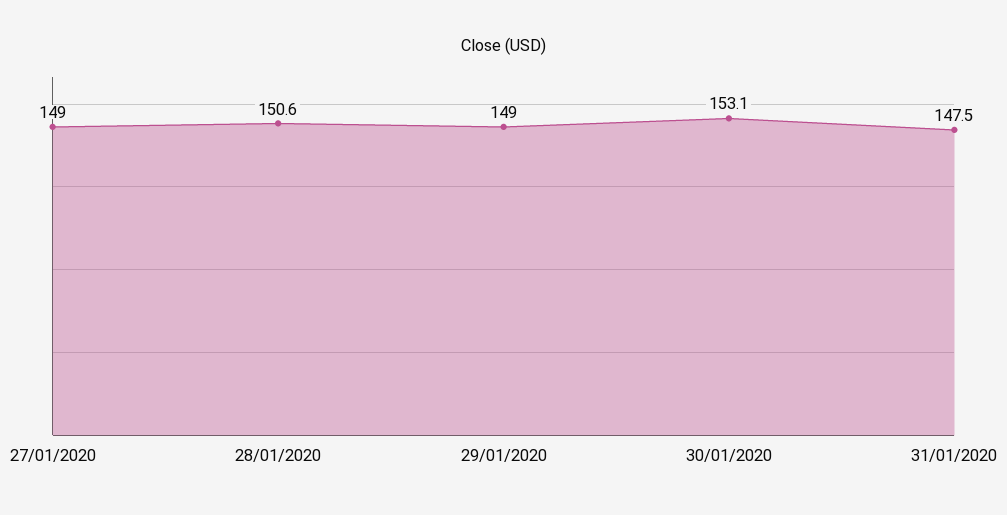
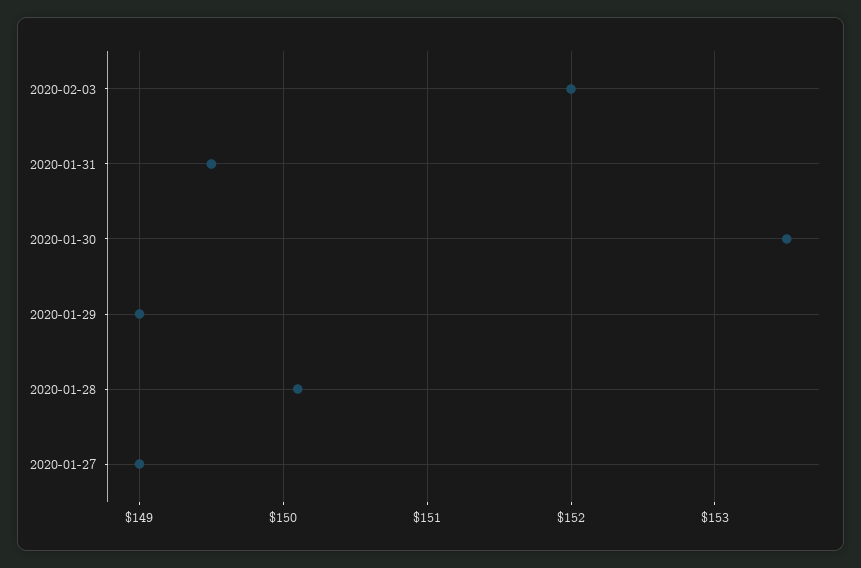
28/01/2020: 150.6 -> 150.1
30/01/2020: 153.1 -> 153.5
31/01/2020: 147.5 -> 149.5
2020-02-03: none -> 152

